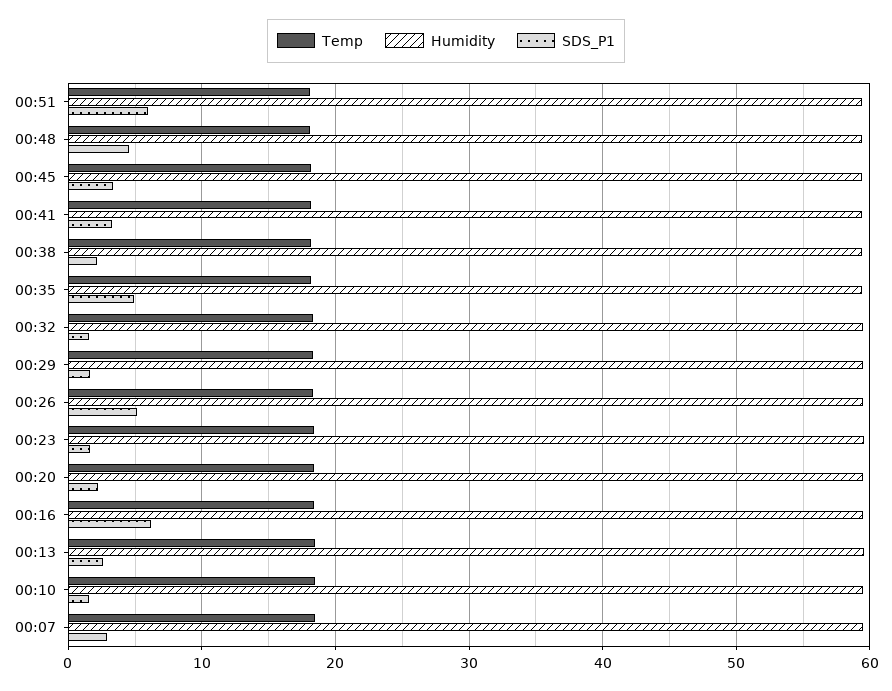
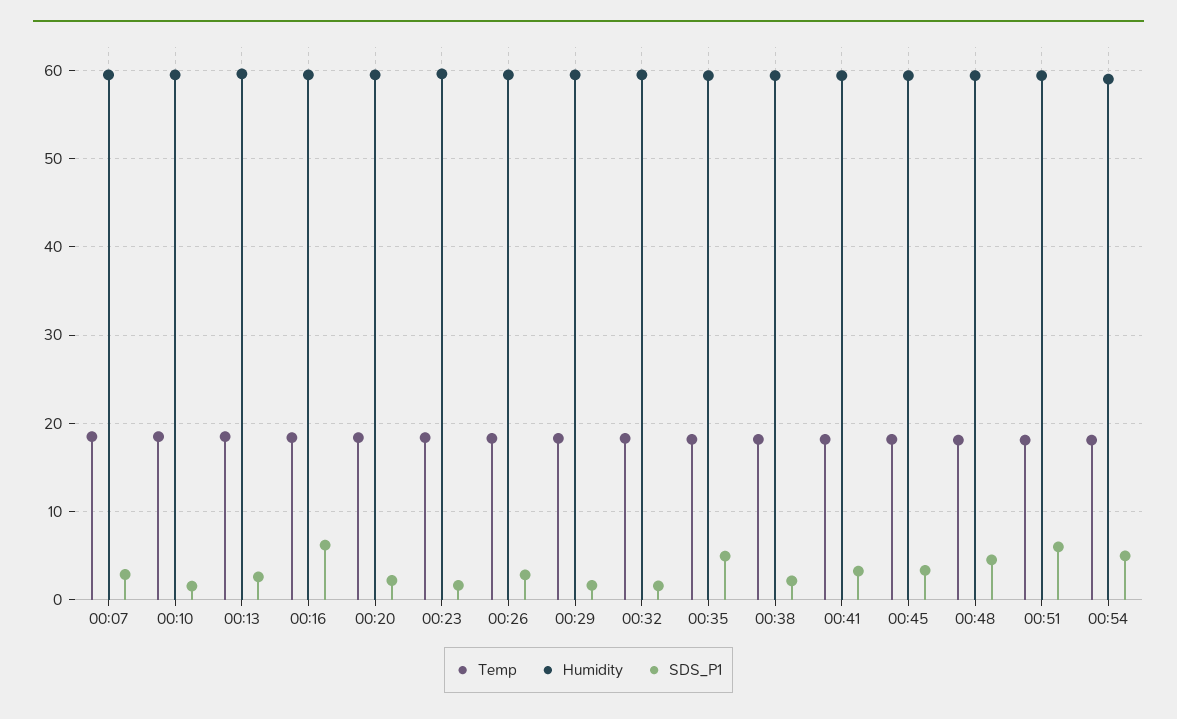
SDS_P1, 00:26: 5 -> 3
Temp, 00:54: none -> 18
Humidity, 00:54: none -> 59
SDS_P1, 00:54: none -> 5

